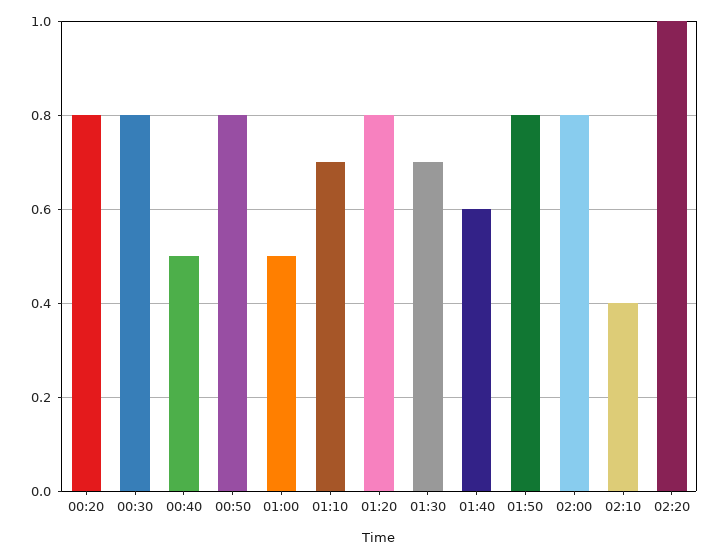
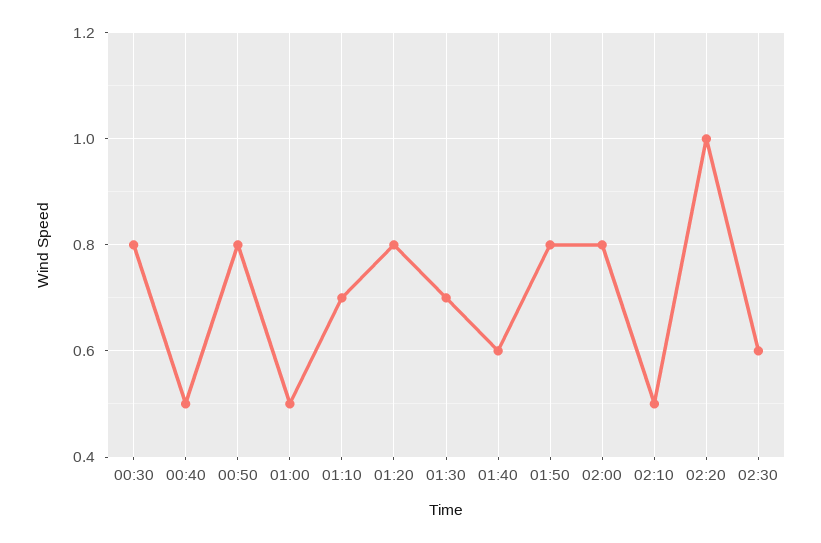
00:20: 0.8 -> none
02:10: 0.4 -> 0.5
02:30: none -> 0.6

